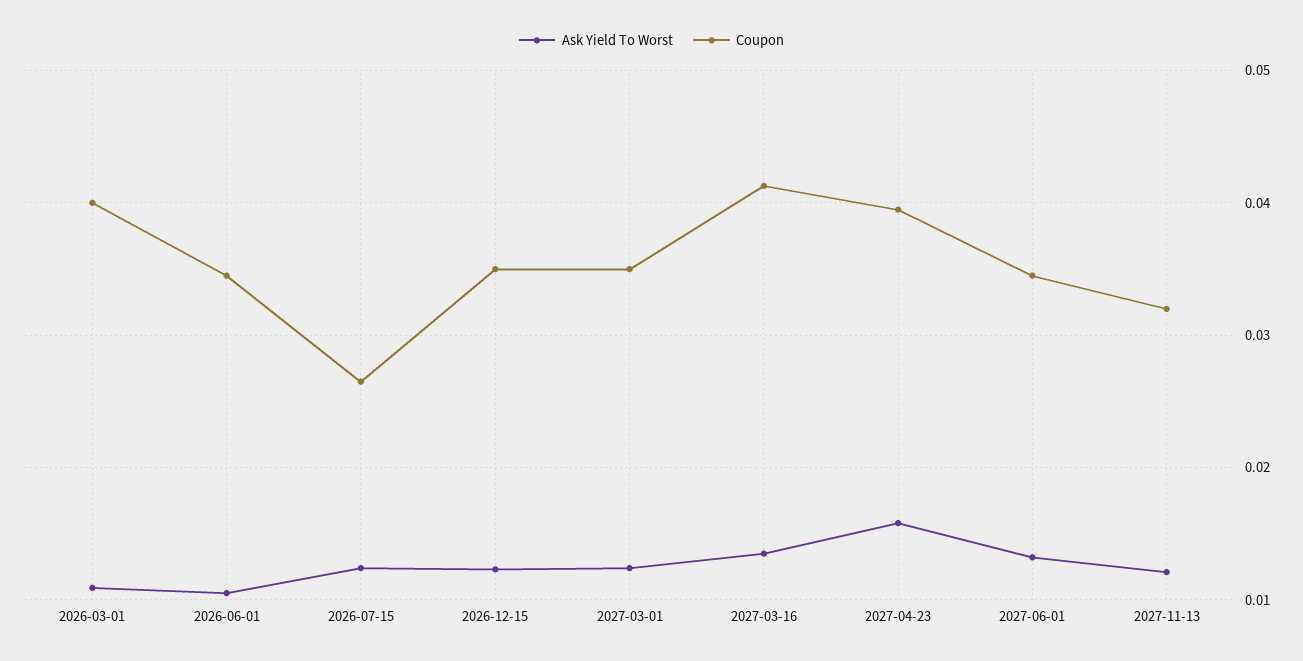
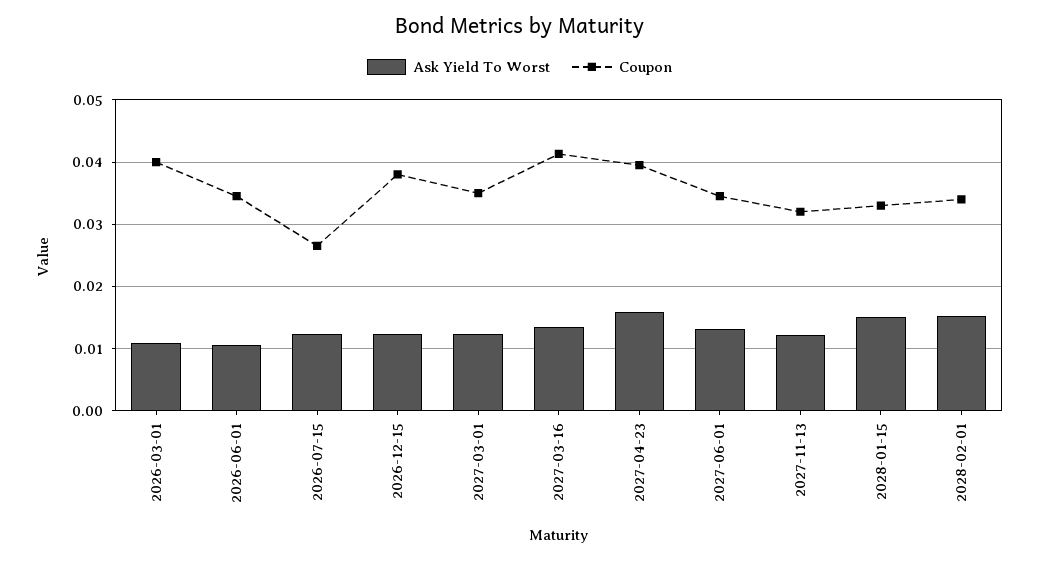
Coupon, 2026-12-15: 0.035 -> 0.038
Ask Yield To Worst, 2028-01-15: none -> 0.015
Coupon, 2028-01-15: none -> 0.033
Ask Yield To Worst, 2028-02-01: none -> 0.015
Coupon, 2028-02-01: none -> 0.034

